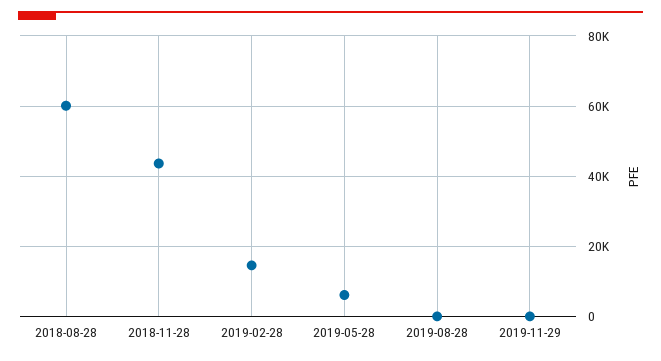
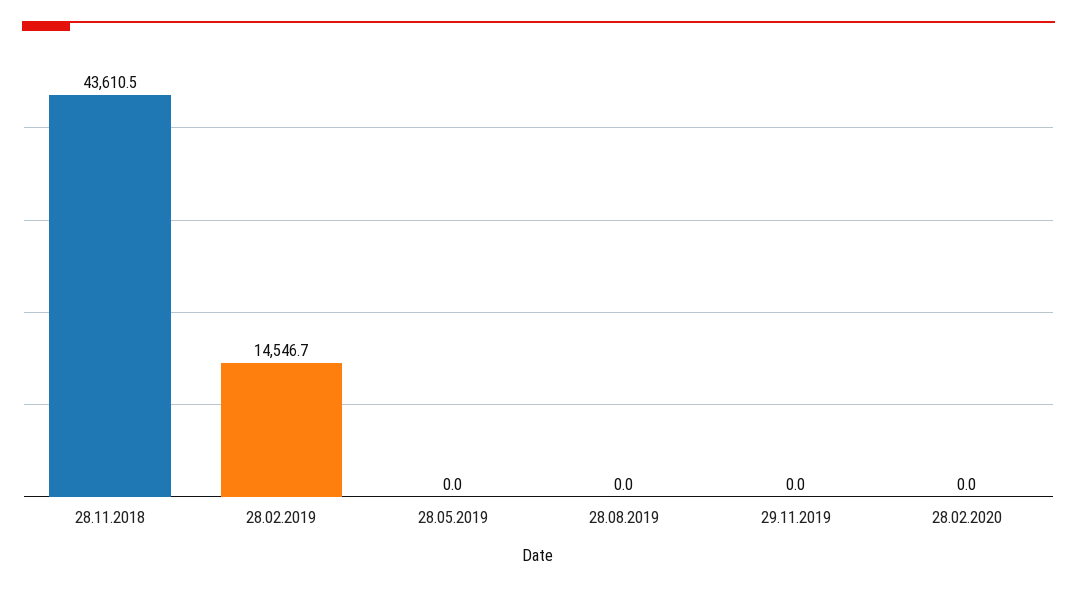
2018-08-28: 60000 -> none
2019-05-28: 6000 -> 0
28.02.2020: none -> 0

